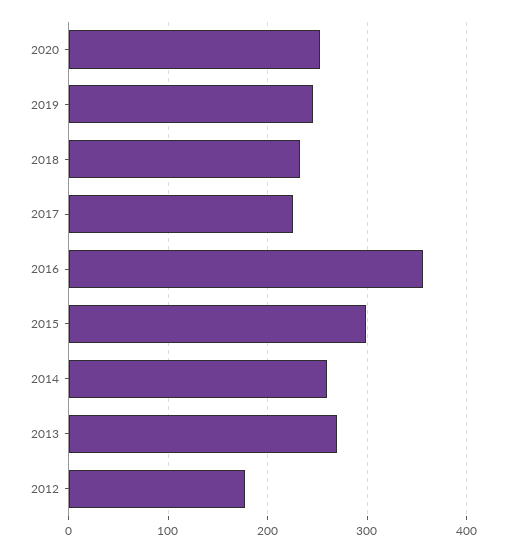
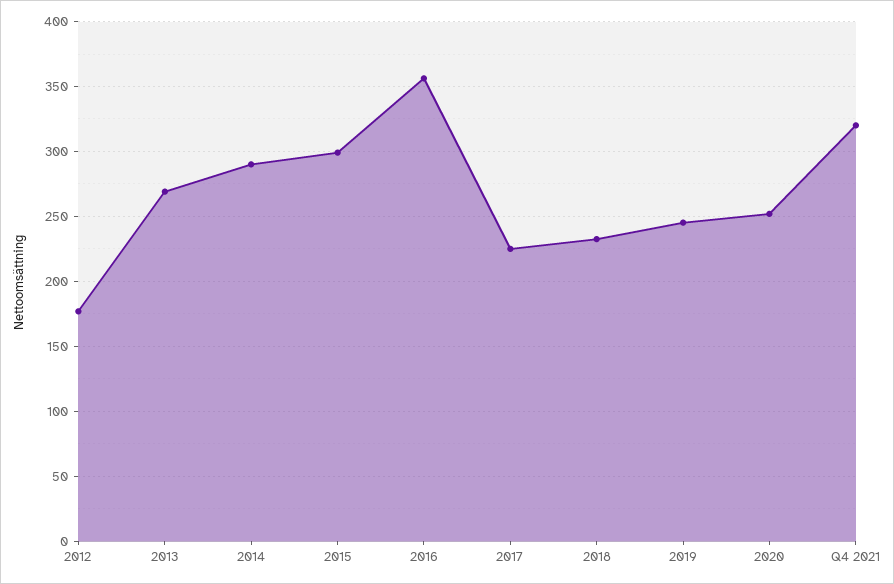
2014: 260 -> 290
Q4 2021: none -> 320

